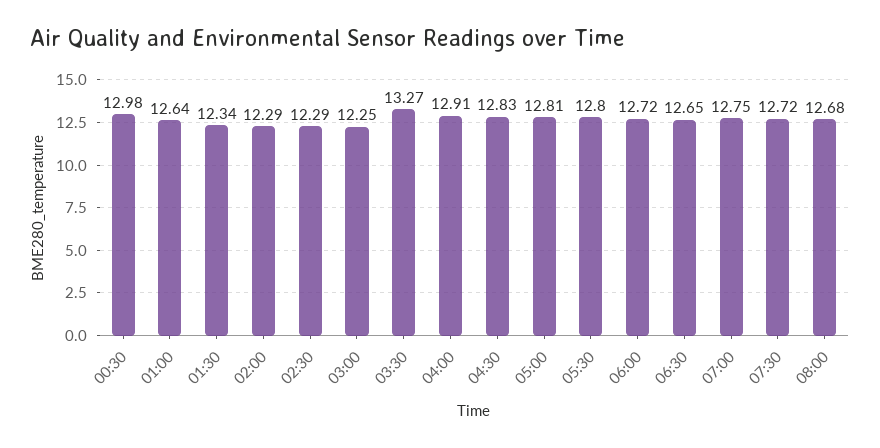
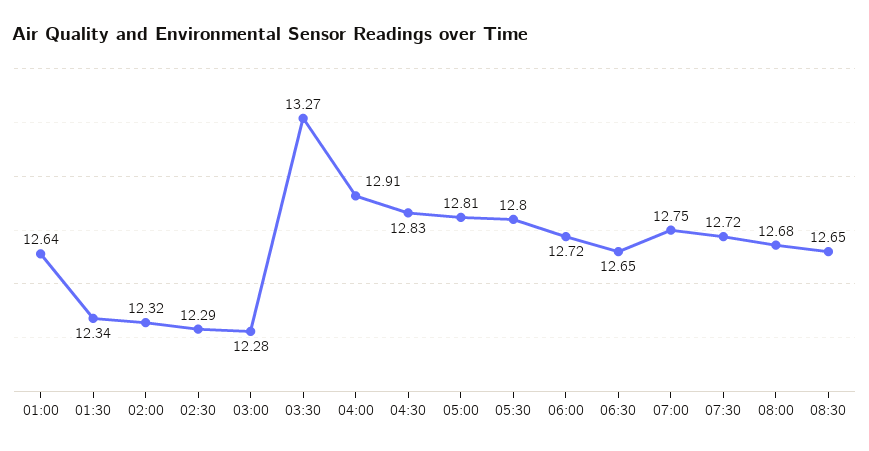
00:30: 12.98 -> none
02:00: 12.29 -> 12.32
03:00: 12.25 -> 12.28
08:30: none -> 12.65

